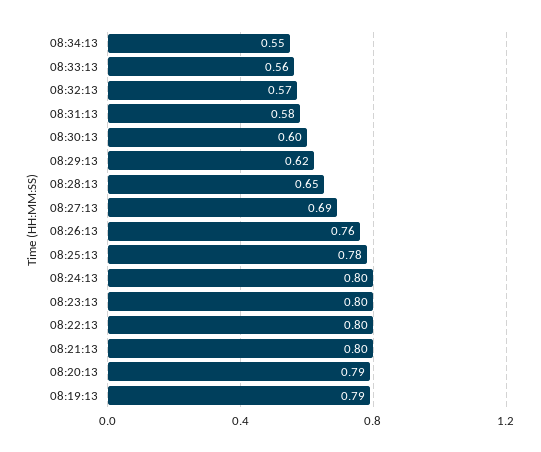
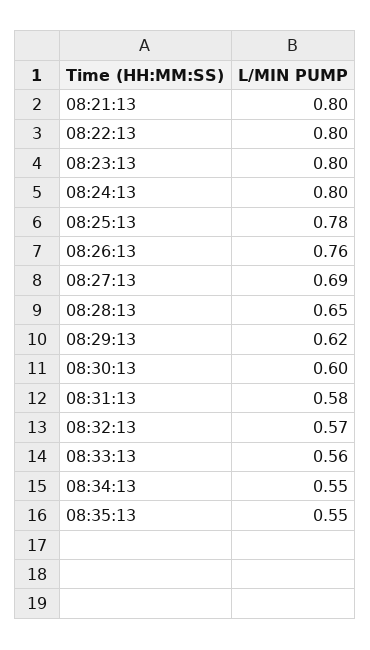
08:20:13: 0.79 -> none
08:19:13: 0.79 -> none
08:35:13: none -> 0.55

